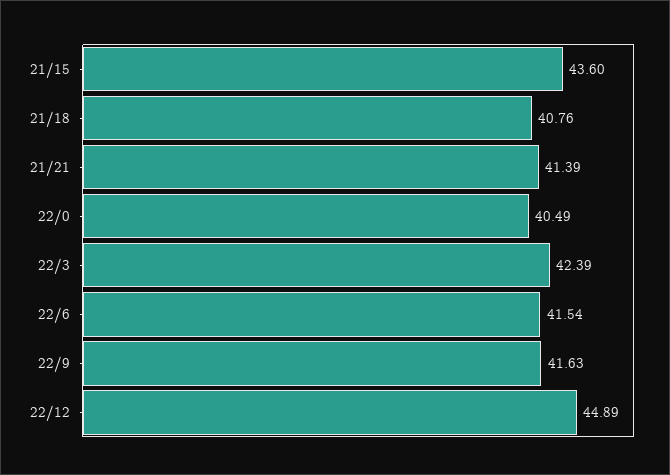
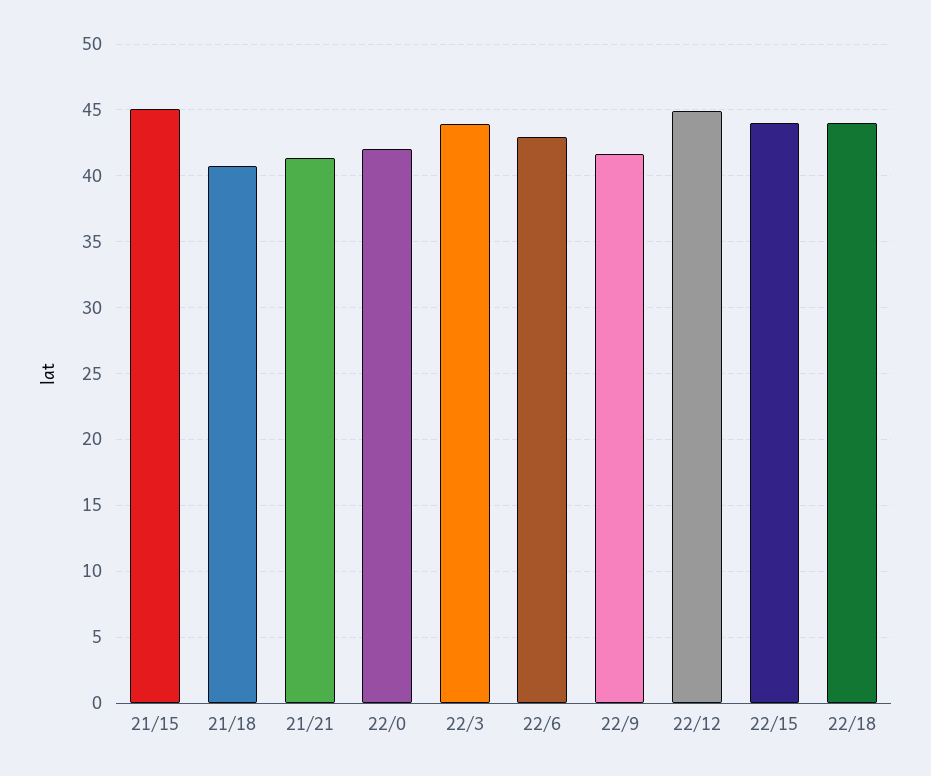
21/15: 43.6 -> 45
22/0: 40.49 -> 42
22/3: 42.39 -> 44
22/6: 41.54 -> 43
22/15: none -> 44
22/18: none -> 44

